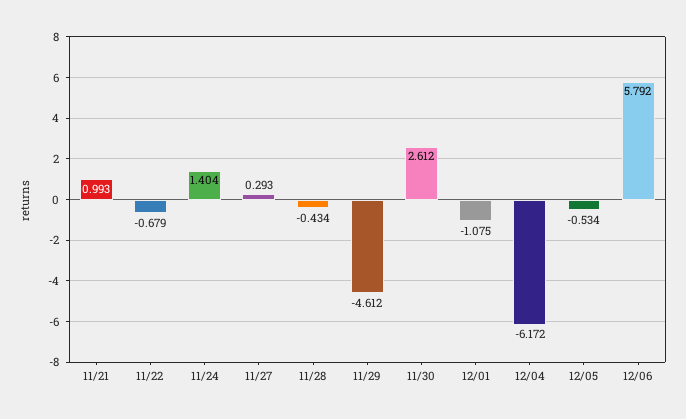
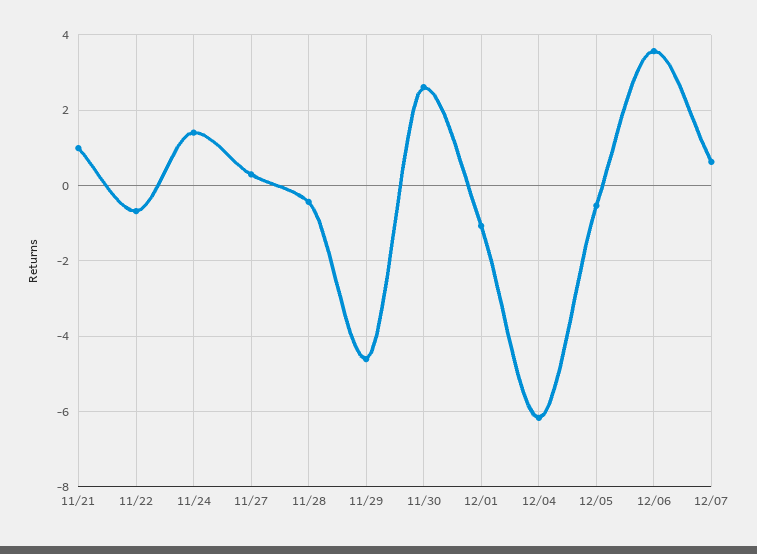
12/06: 5.792 -> 3.6
12/07: none -> 0.6

